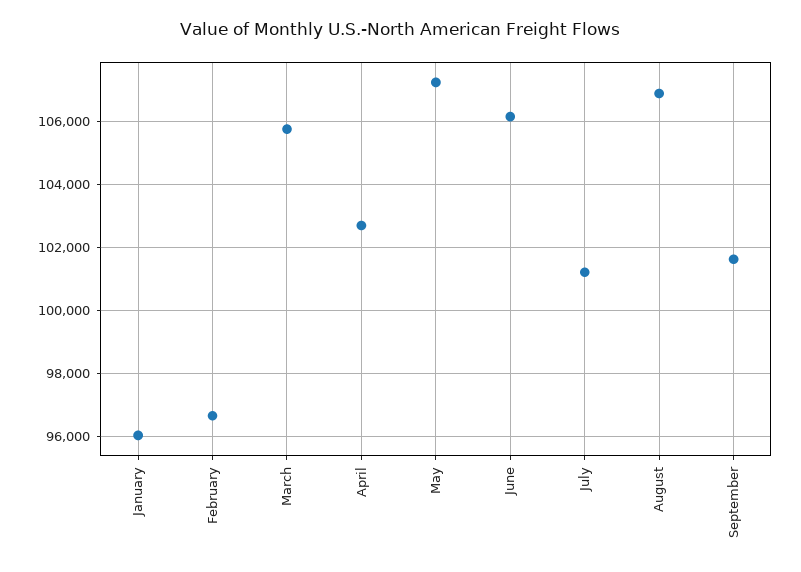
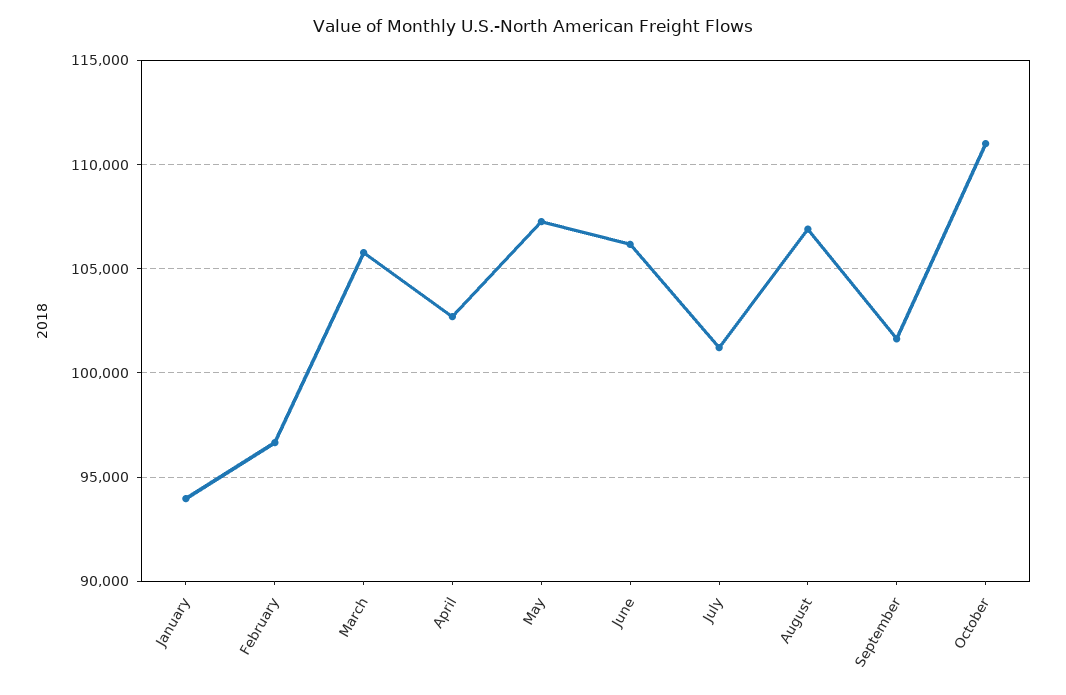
January: 96000 -> 94000
October: none -> 111000

